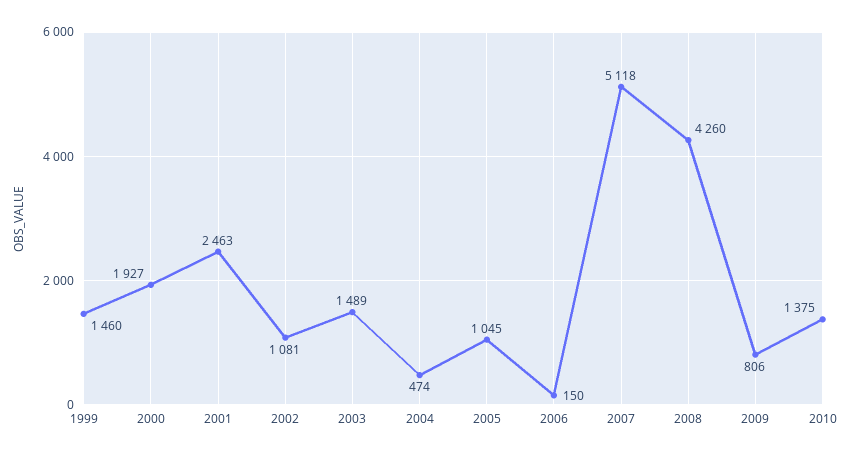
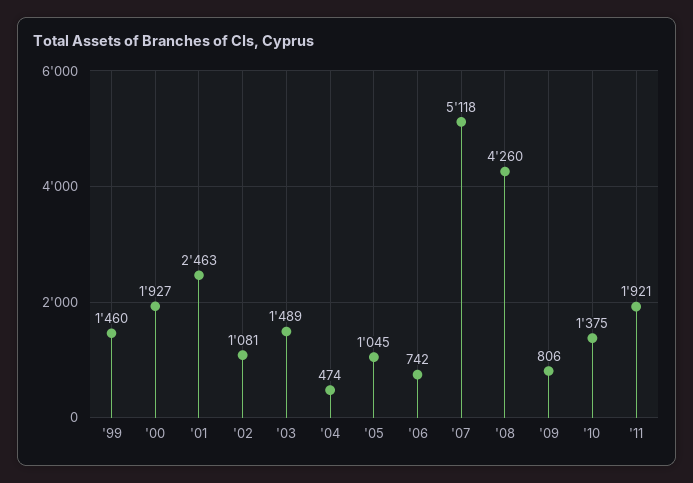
2006: 150 -> 742
'11: none -> 1921

